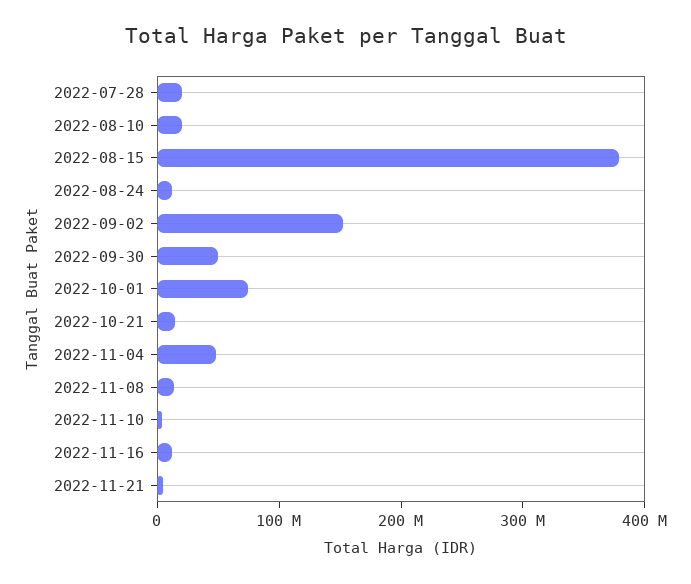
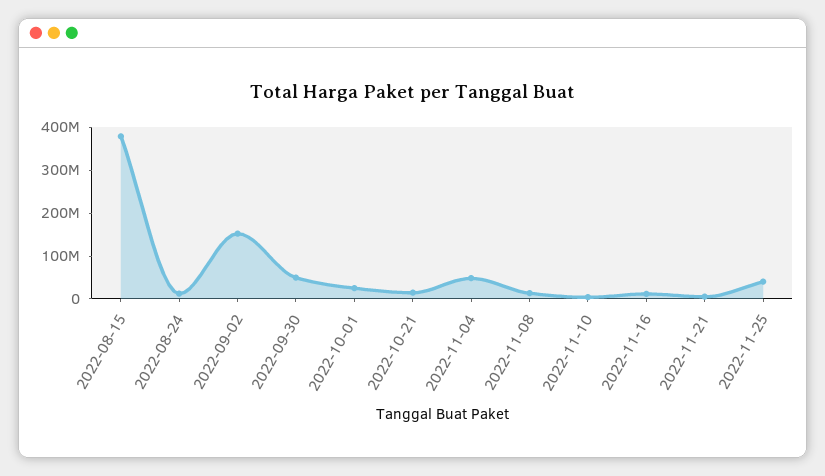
2022-07-28: 20000000 -> none
2022-08-10: 20000000 -> none
2022-10-01: 80000000 -> 20000000
2022-11-25: none -> 40000000

